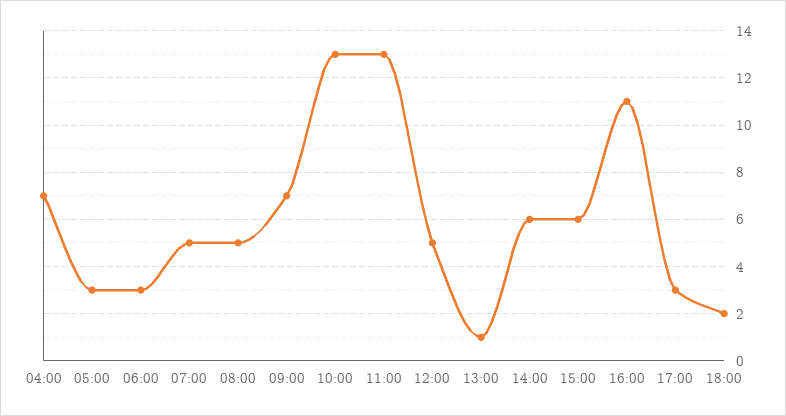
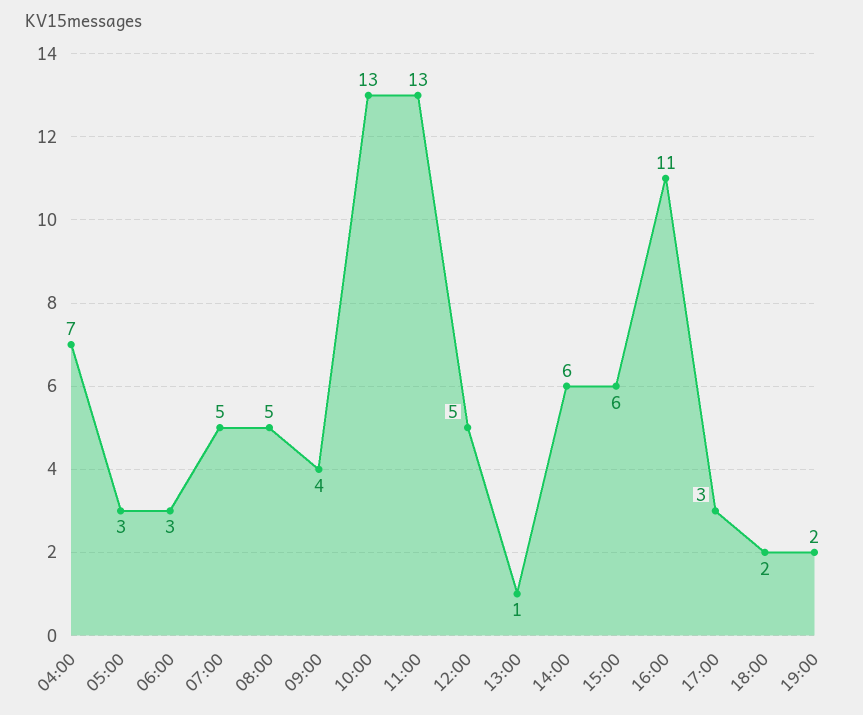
09:00: 7 -> 4
19:00: none -> 2

